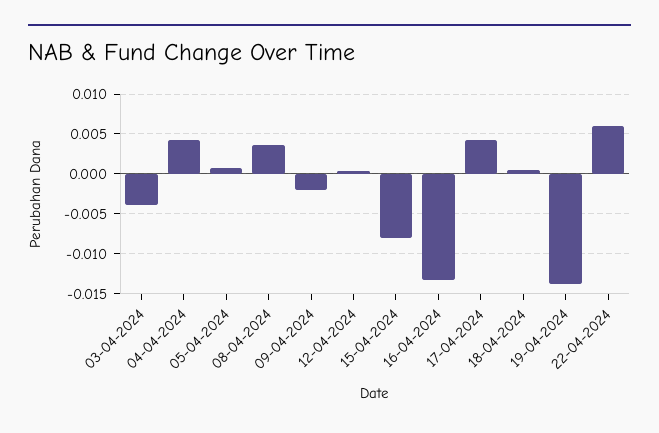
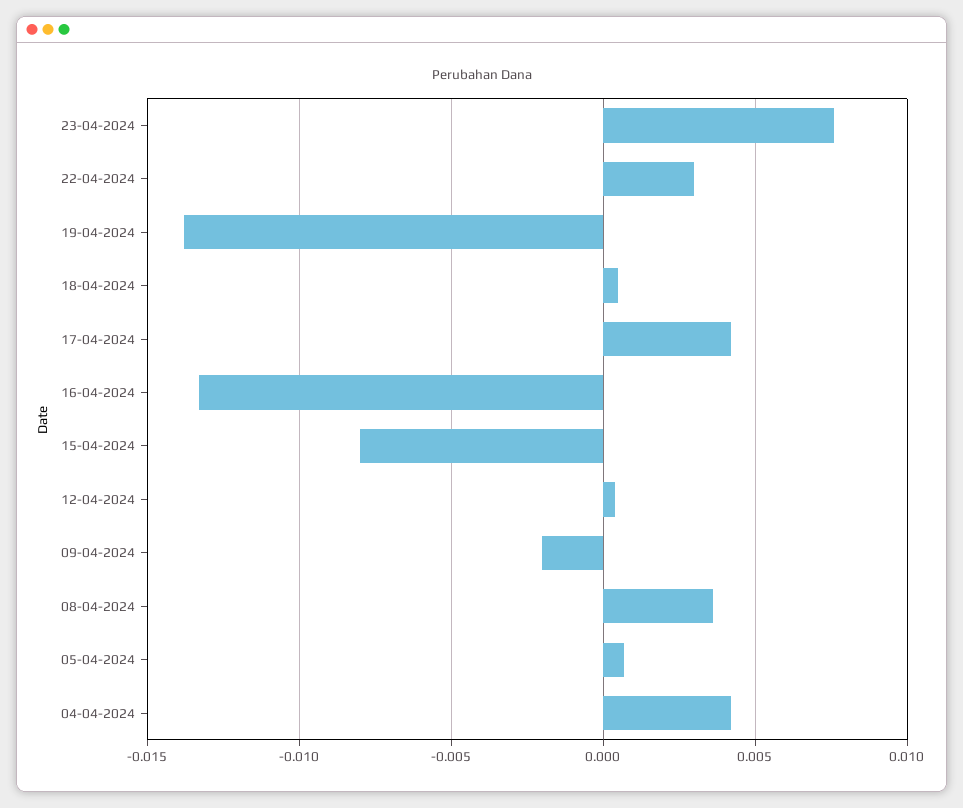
03-04-2024: -0.004 -> none
22-04-2024: 0.006 -> 0.003
23-04-2024: none -> 0.0075

